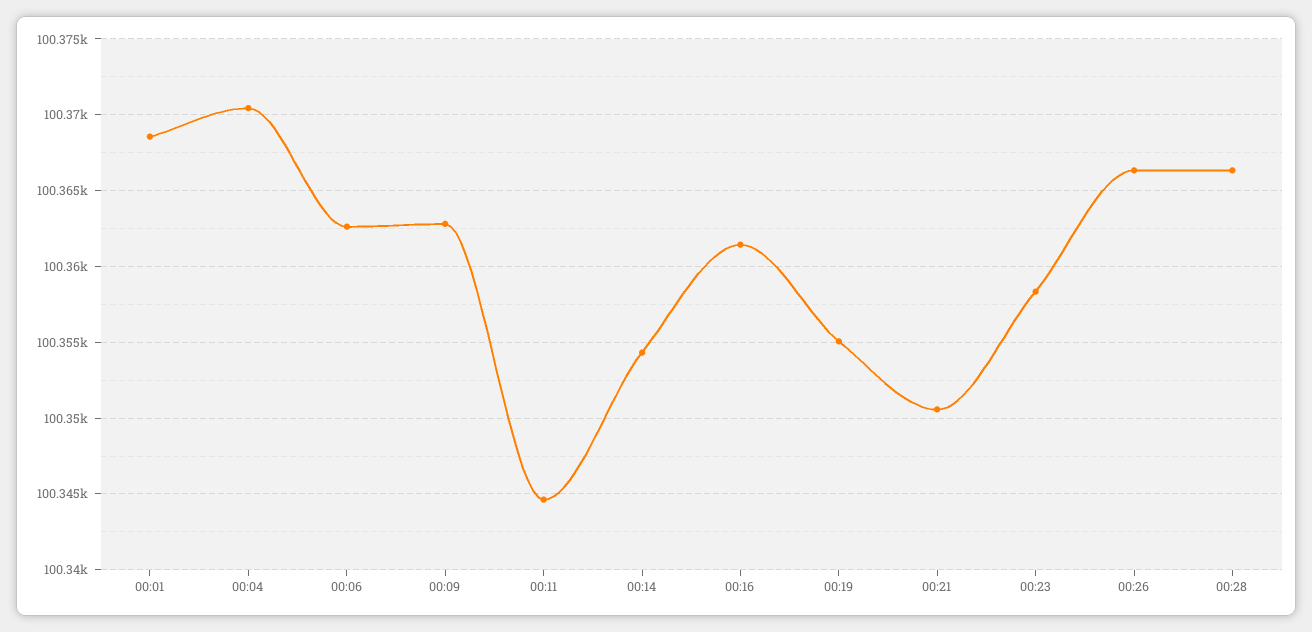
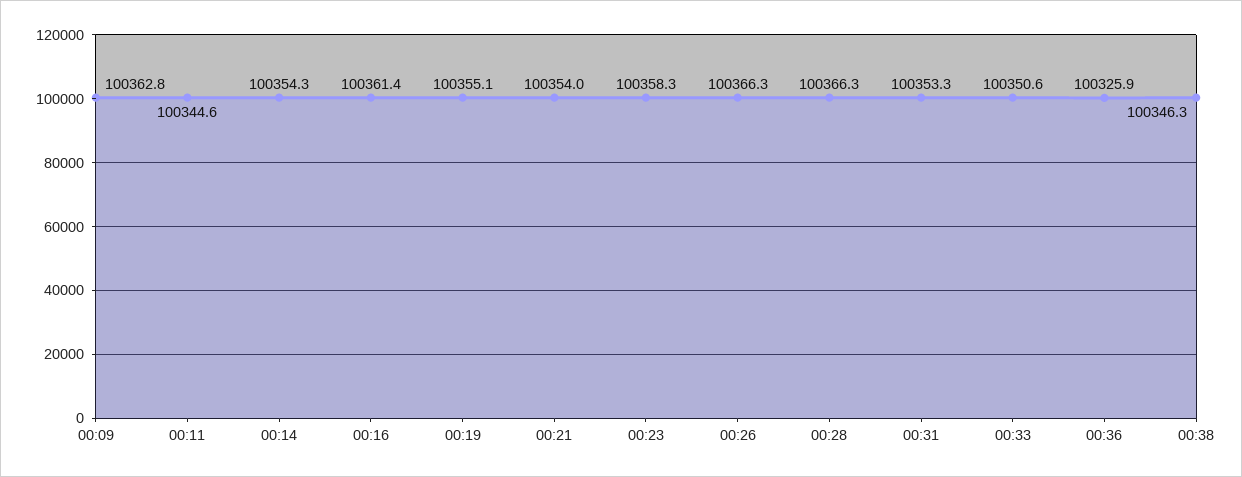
00:01: 100368.5 -> none
00:04: 100370.5 -> none
00:06: 100362.5 -> none
00:21: 100350.5 -> 100354
00:31: none -> 100353.3
00:33: none -> 100350.6
00:36: none -> 100325.9
00:38: none -> 100346.3

